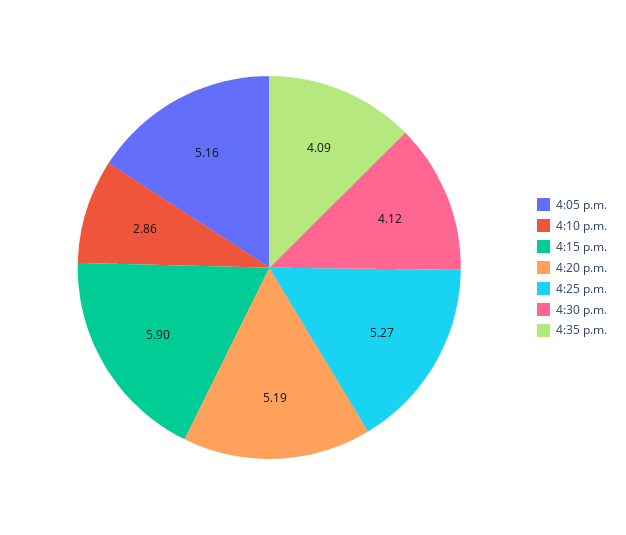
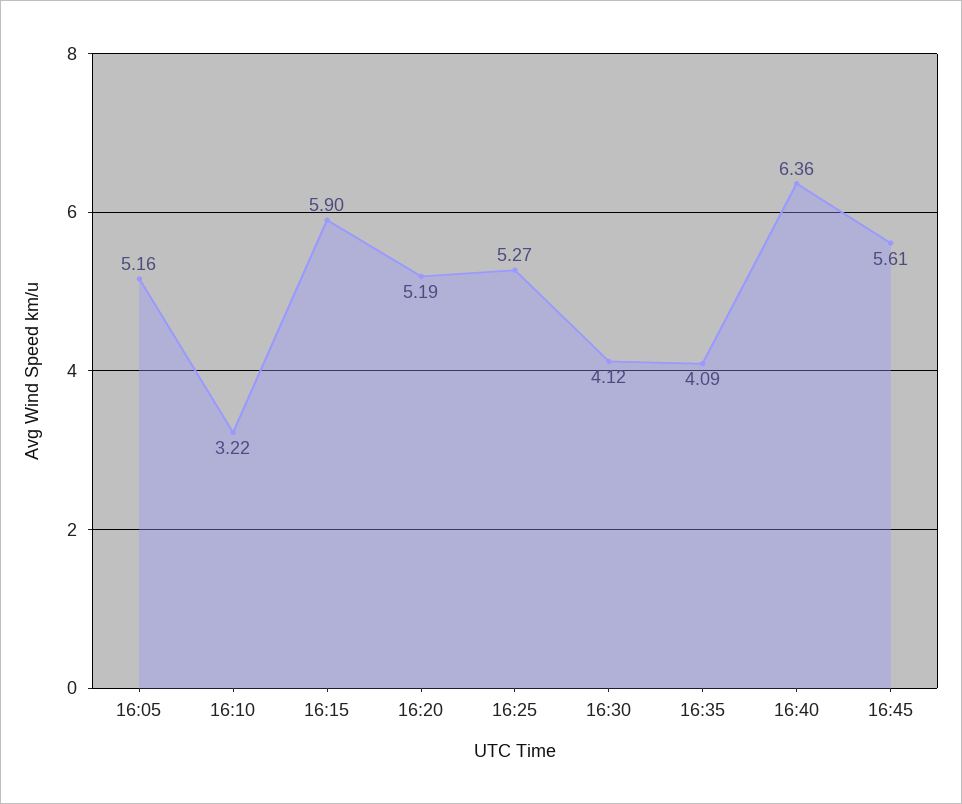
4:10 p.m.: 2.86 -> 3.22
16:40: none -> 6.36
16:45: none -> 5.61

